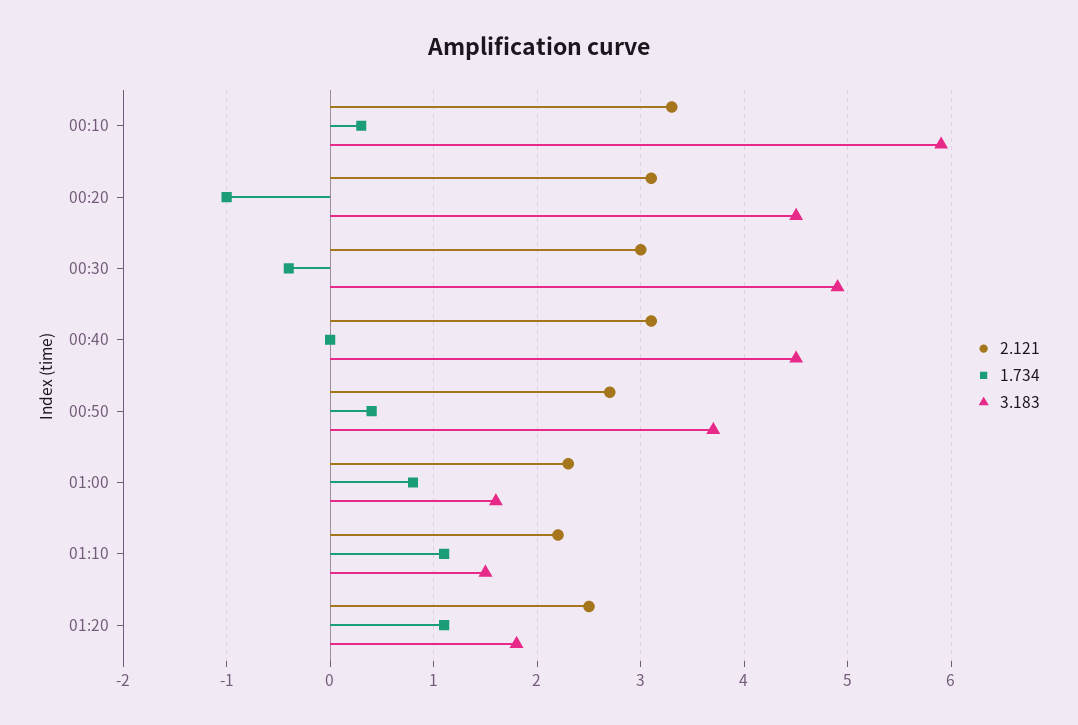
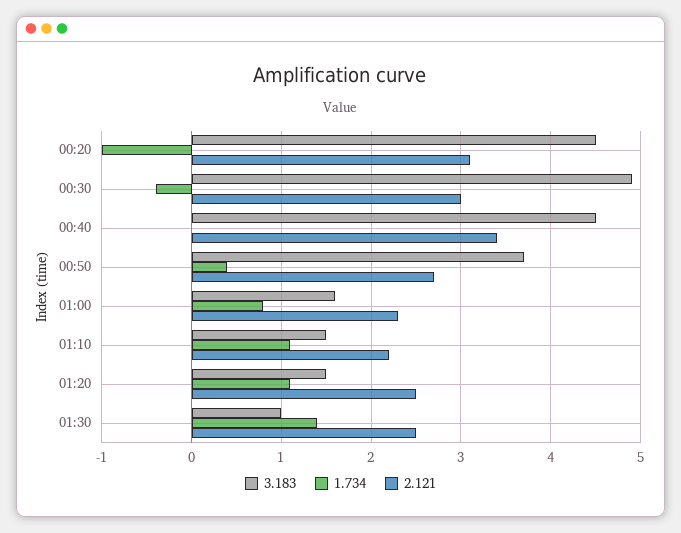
2.121, 00:10: 3.3 -> none
1.734, 00:10: 0.3 -> none
3.183, 00:10: 5.9 -> none
2.121, 00:40: 3.1 -> 3.4
3.183, 01:20: 1.8 -> 1.5
3.183, 01:30: none -> 1
1.734, 01:30: none -> 1.4
2.121, 01:30: none -> 2.5

